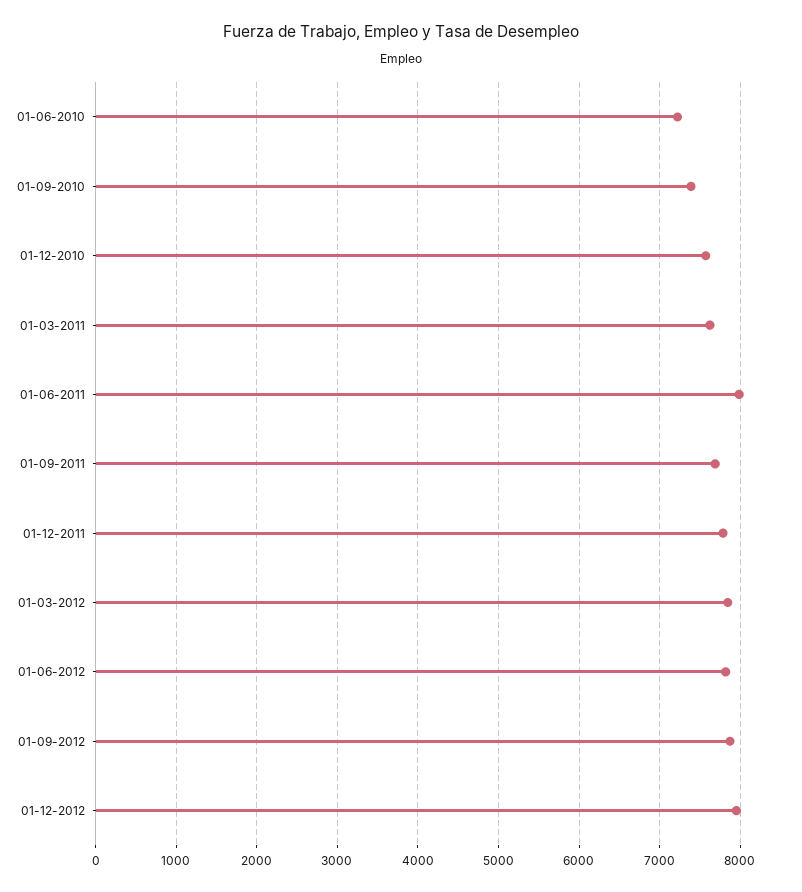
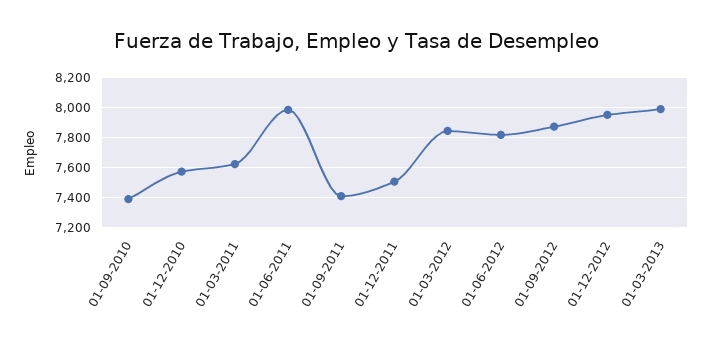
01-06-2010: 7200 -> none
01-09-2011: 7700 -> 7400
01-12-2011: 7800 -> 7500
01-03-2013: none -> 8000

